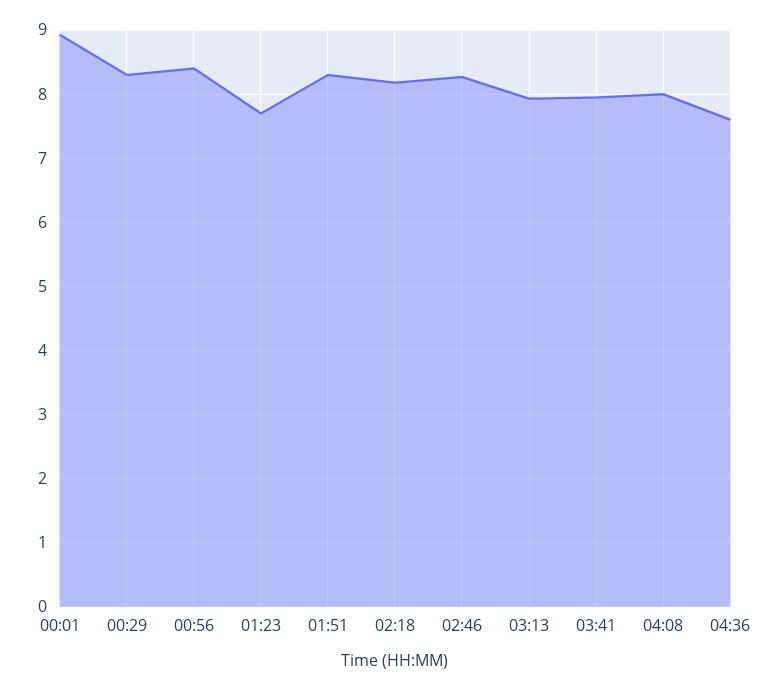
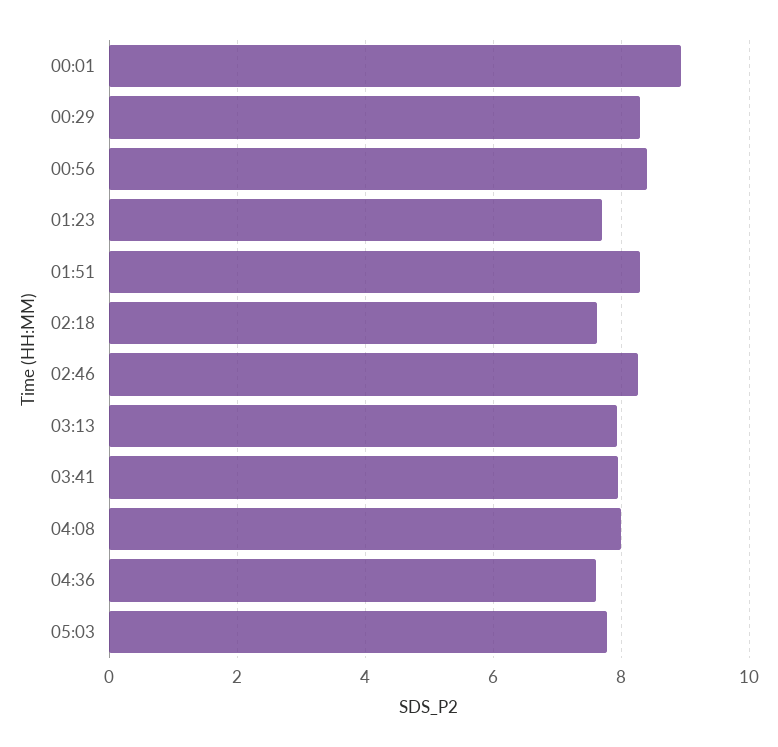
02:18: 8.2 -> 7.6
05:03: none -> 7.8

